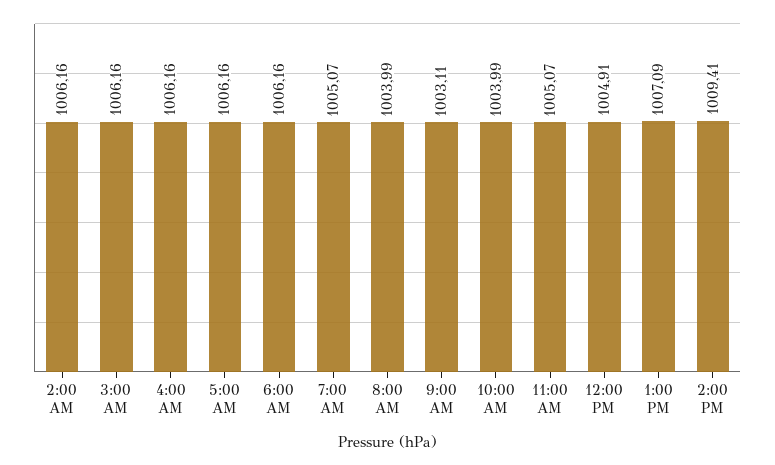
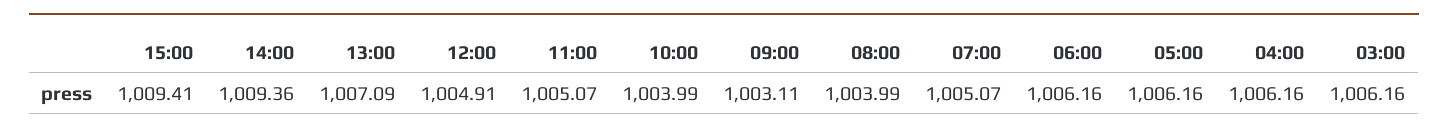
2:00 AM: 1006.16 -> none
2:00 PM: 1009.41 -> 1009.36
15:00: none -> 1009.41

